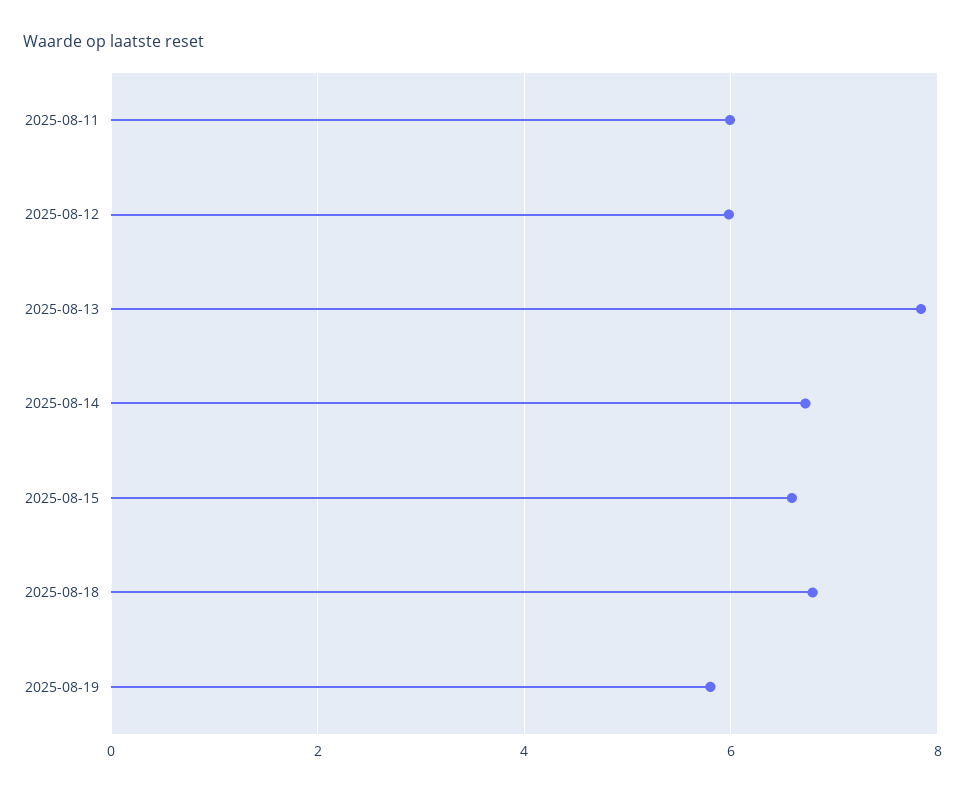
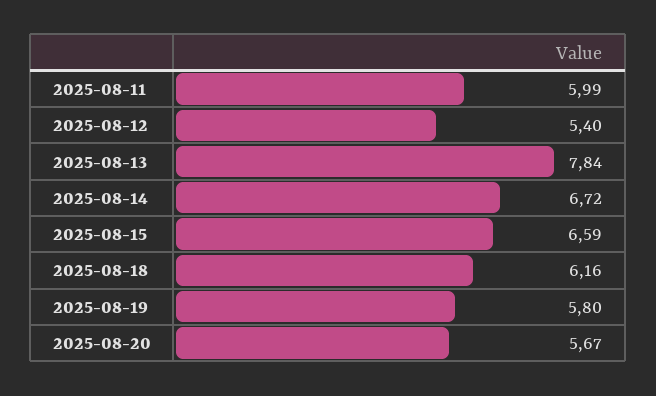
2025-08-12: 6 -> 5.4
2025-08-18: 6.8 -> 6.16
2025-08-20: none -> 5.67

